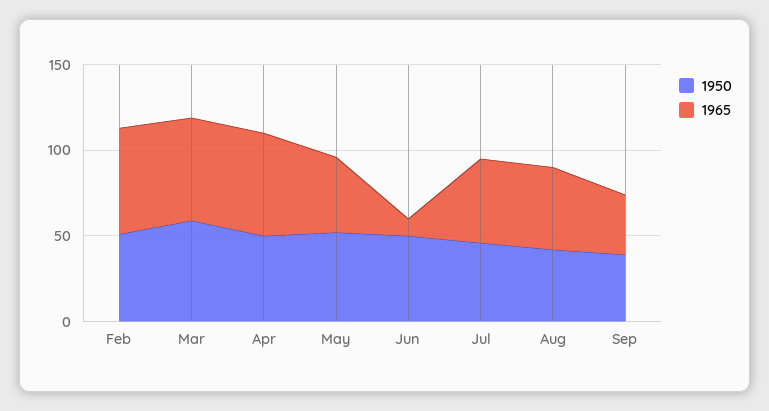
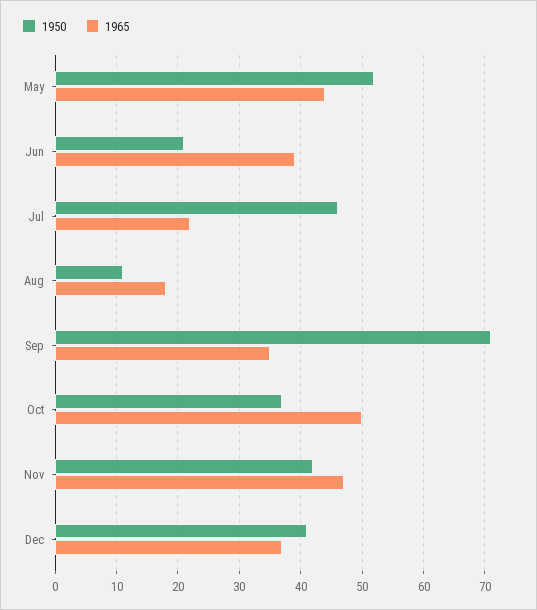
1950, Feb: 50 -> none
1965, Feb: 60 -> none
1950, Mar: 60 -> none
1965, Mar: 60 -> none
1950, Apr: 50 -> none
1965, Apr: 60 -> none
1950, Jun: 50 -> 21
1965, Jun: 10 -> 39
1965, Jul: 50 -> 22
1950, Aug: 40 -> 11
1965, Aug: 50 -> 18
1950, Sep: 40 -> 71
1950, Oct: none -> 37
1965, Oct: none -> 50
1950, Nov: none -> 42
1965, Nov: none -> 47
1950, Dec: none -> 41
1965, Dec: none -> 37

